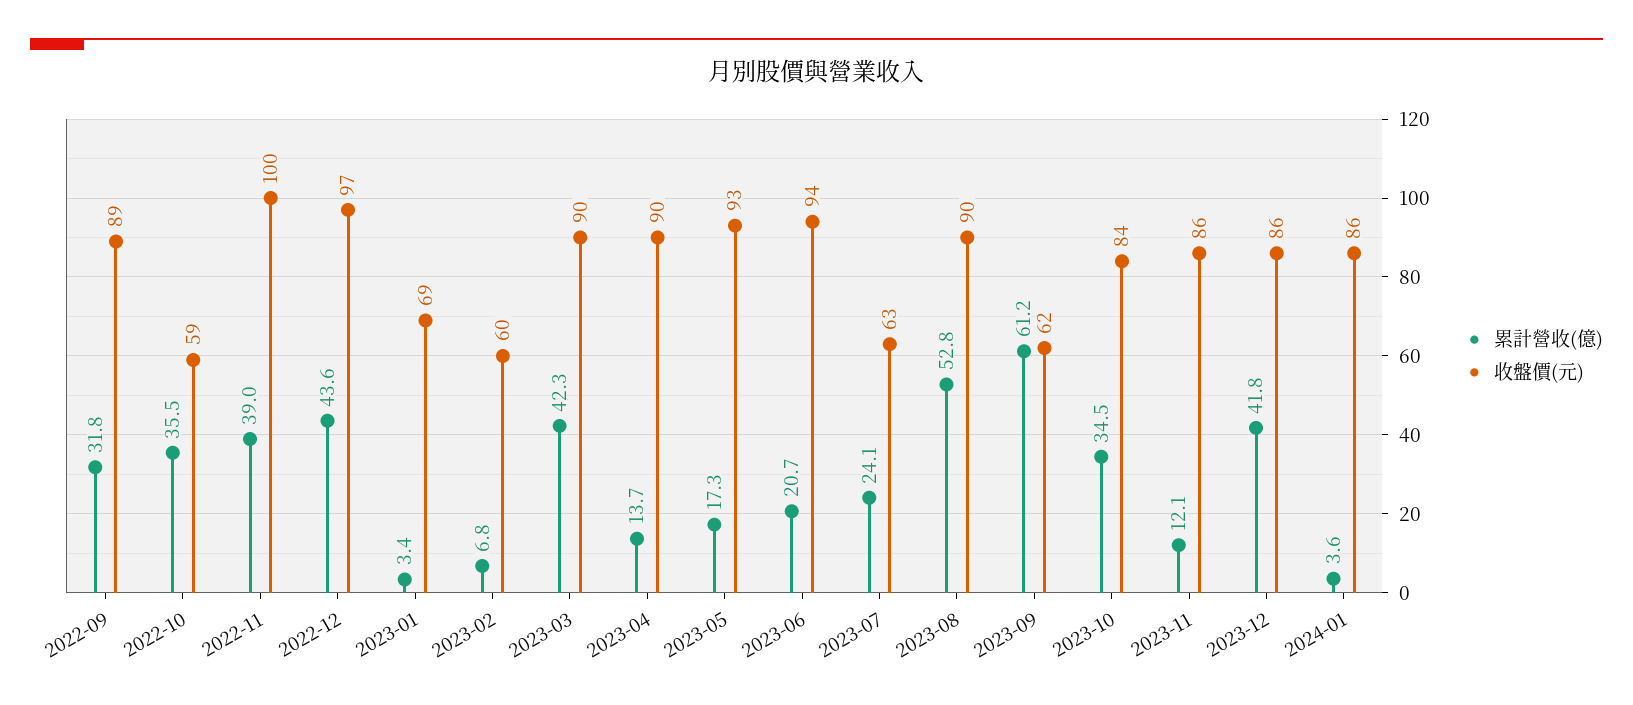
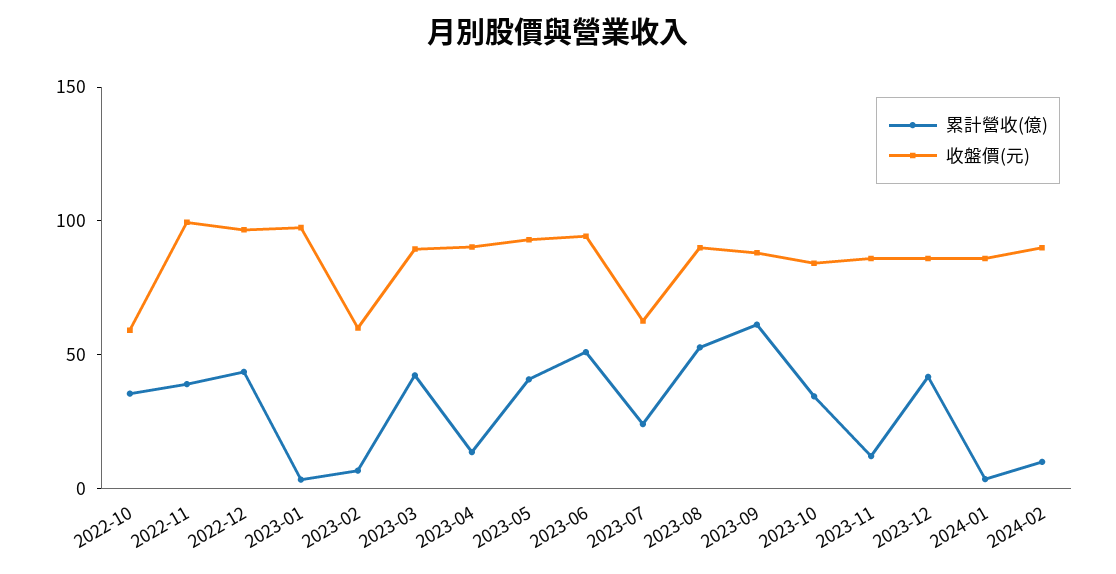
累計營收(億), 2022-09: 31.8 -> none
收盤價(元), 2022-09: 89 -> none
收盤價(元), 2023-01: 69 -> 100
累計營收(億), 2023-05: 17.3 -> 40
累計營收(億), 2023-06: 20.7 -> 50
收盤價(元), 2023-09: 62 -> 90
累計營收(億), 2024-02: none -> 10
收盤價(元), 2024-02: none -> 90

